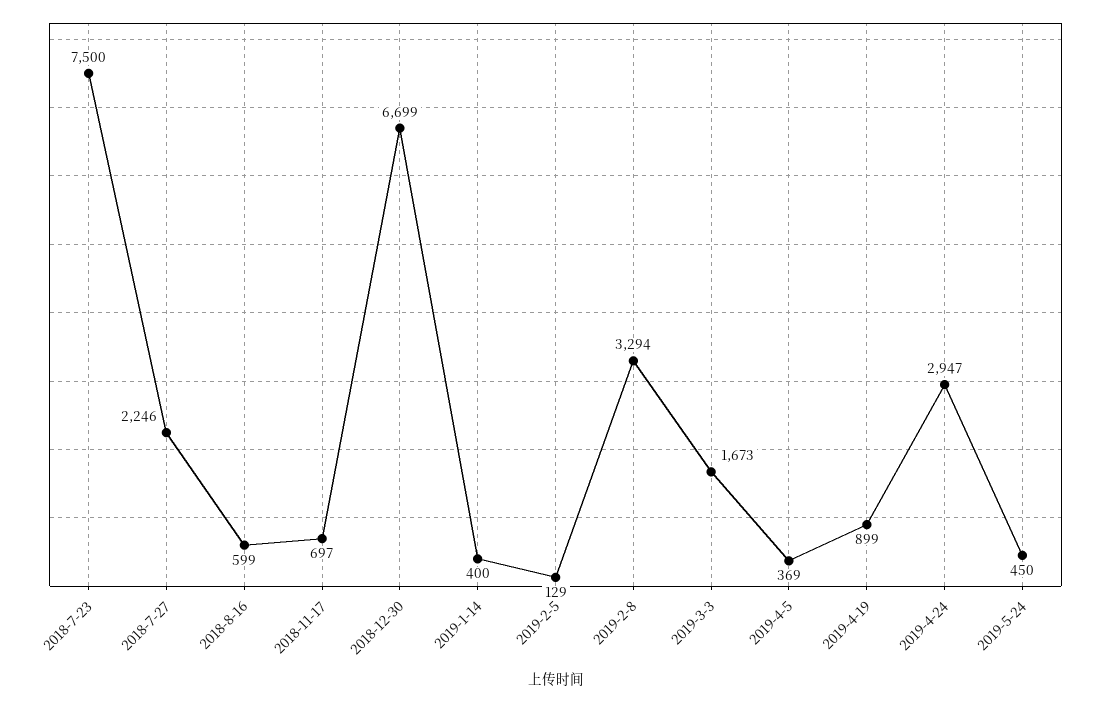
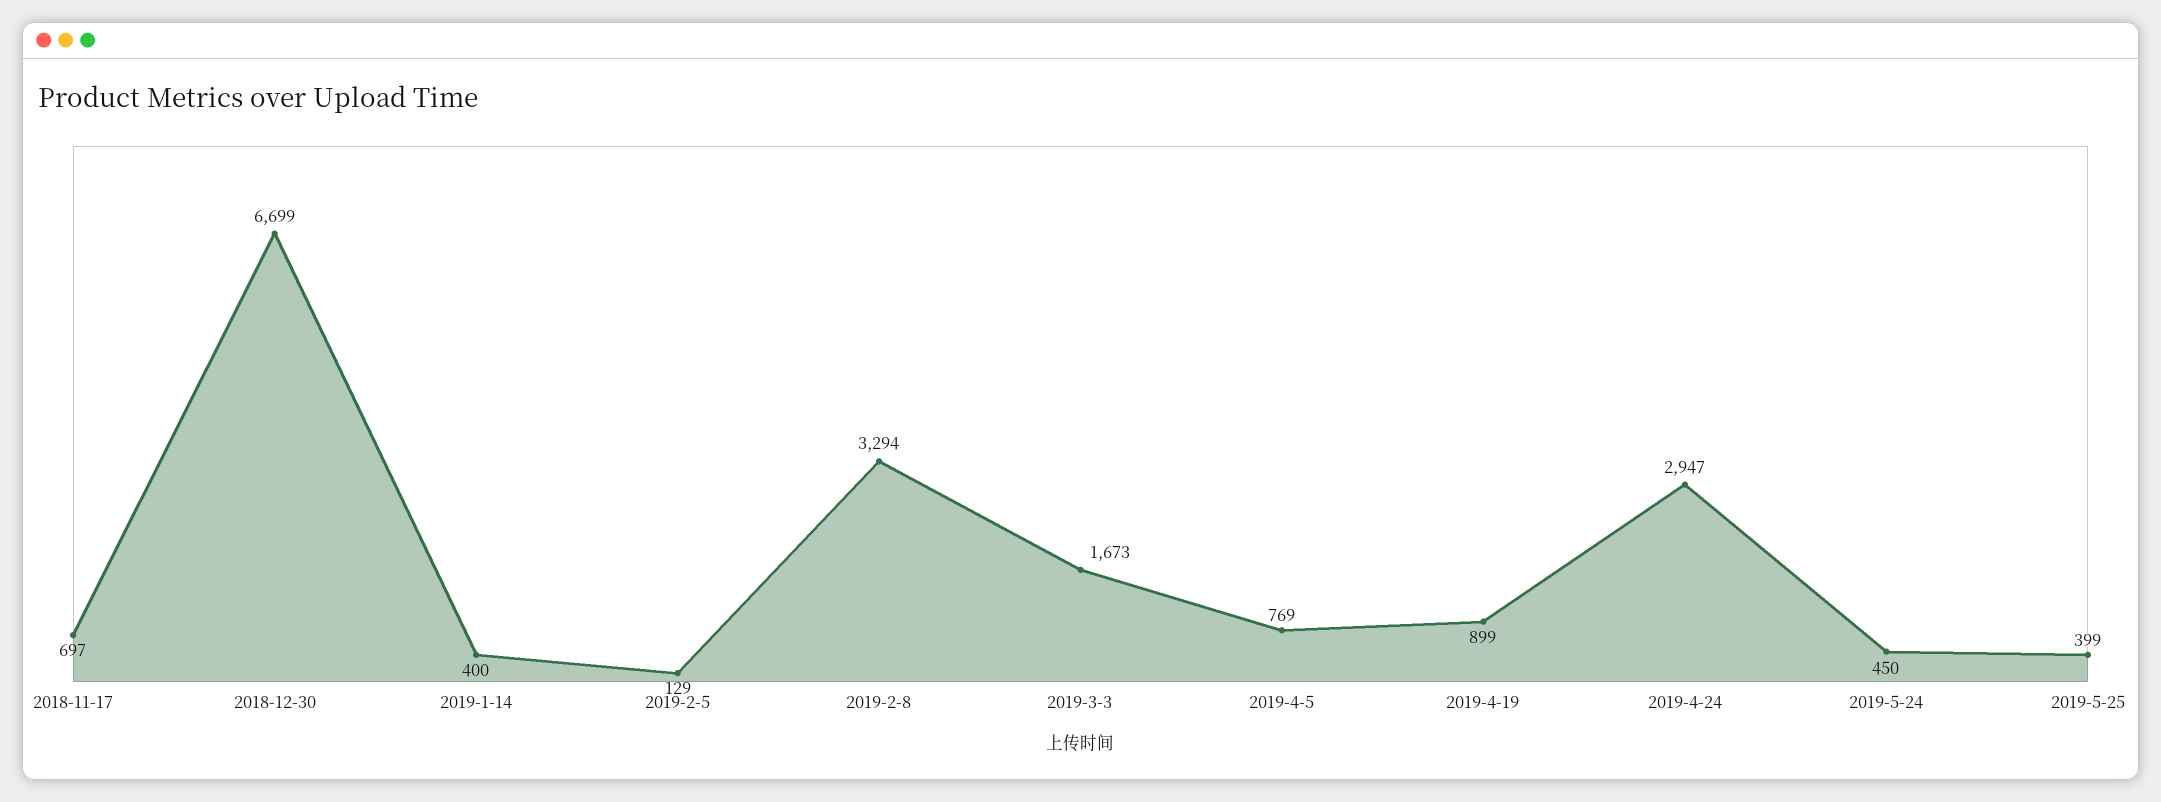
2018-7-23: 7500 -> none
2018-7-27: 2246 -> none
2018-8-16: 599 -> none
2019-4-5: 369 -> 769
2019-5-25: none -> 399

